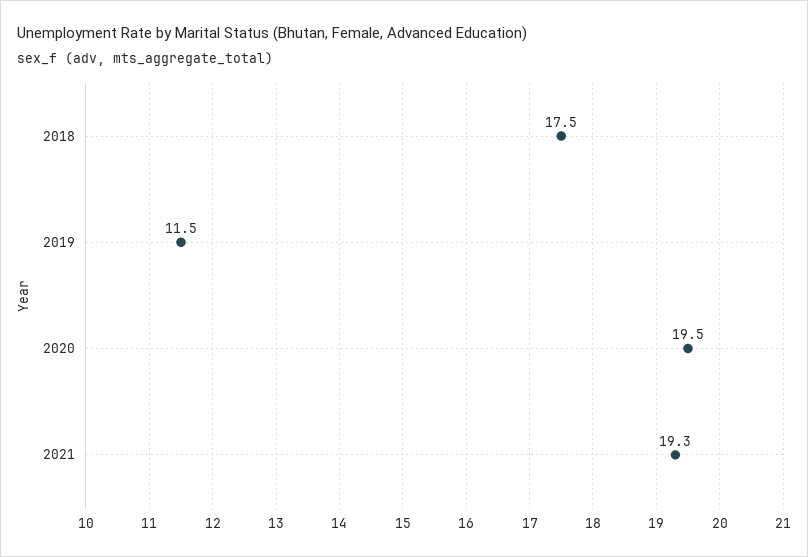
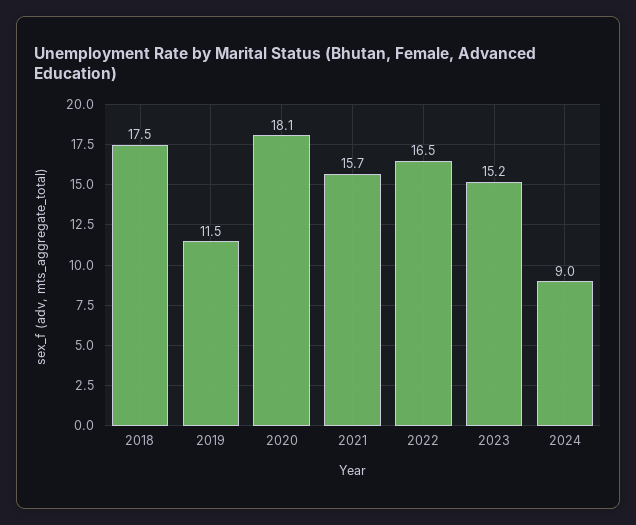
2020: 19.5 -> 18.1
2021: 19.3 -> 15.7
2022: none -> 16.5
2023: none -> 15.2
2024: none -> 9

